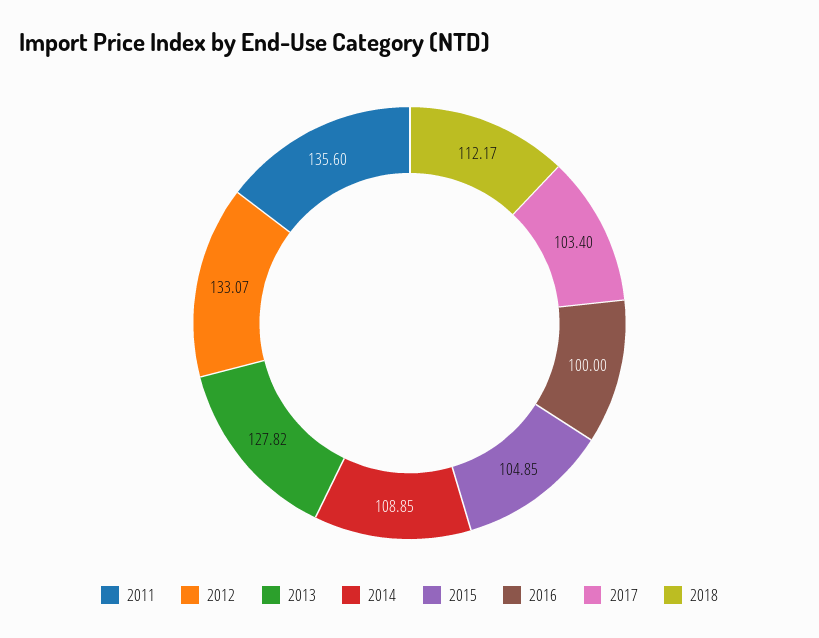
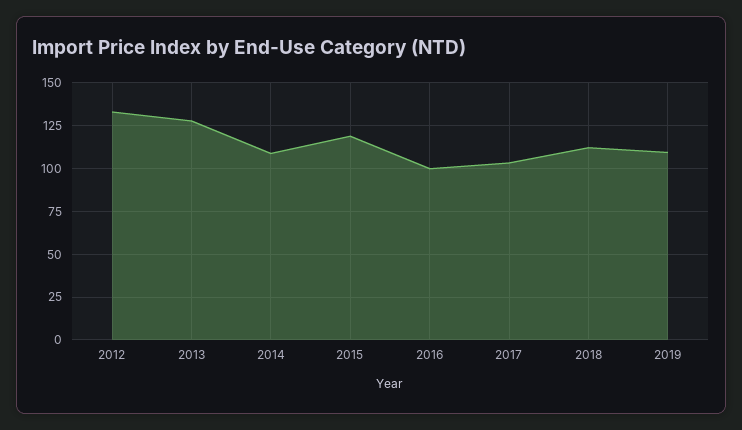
2011: 135.6 -> none
2015: 104.85 -> 120
2019: none -> 110

